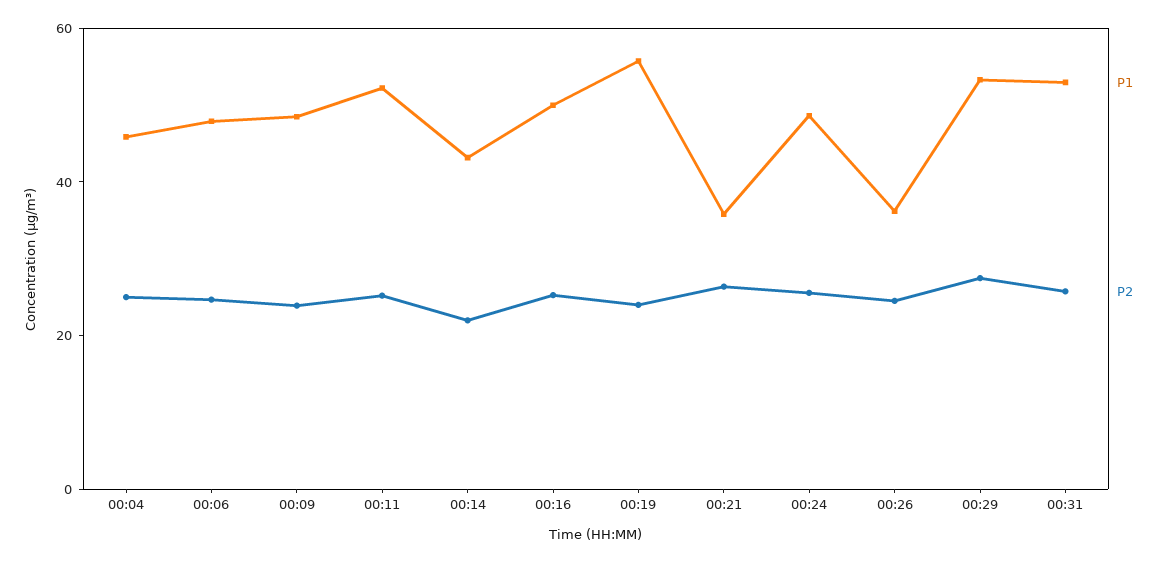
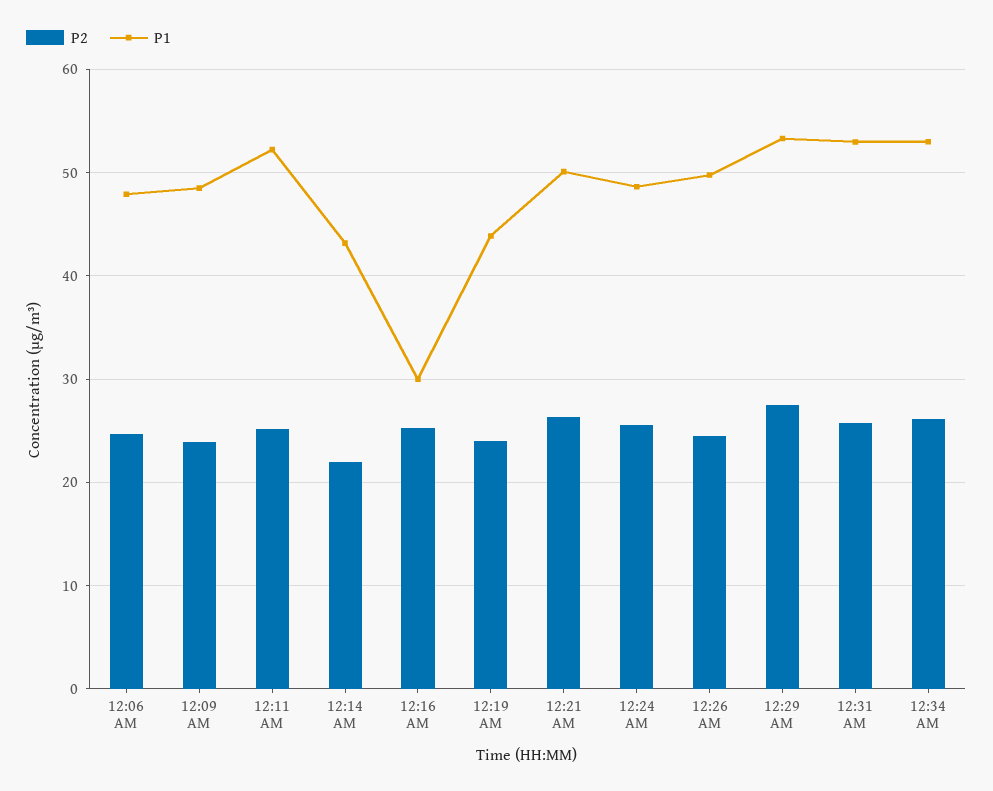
P1, 00:04: 45 -> none
P2, 00:04: 25 -> none
P1, 00:16: 50 -> 30
P1, 00:19: 55 -> 44
P1, 00:21: 35 -> 50
P1, 00:26: 35 -> 50
P2, 12:34 AM: none -> 26
P1, 12:34 AM: none -> 53

